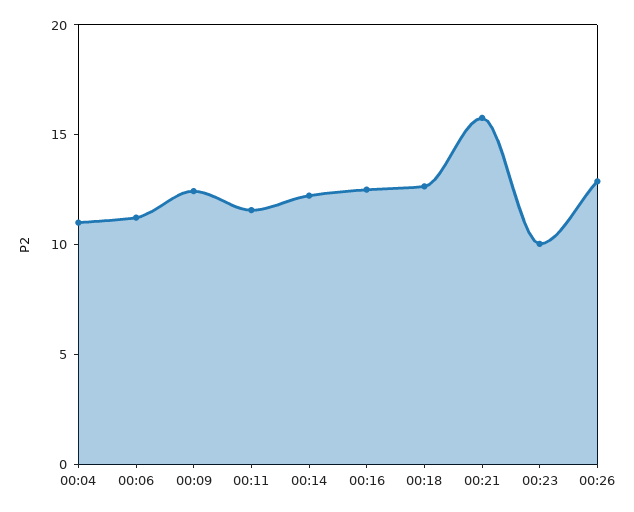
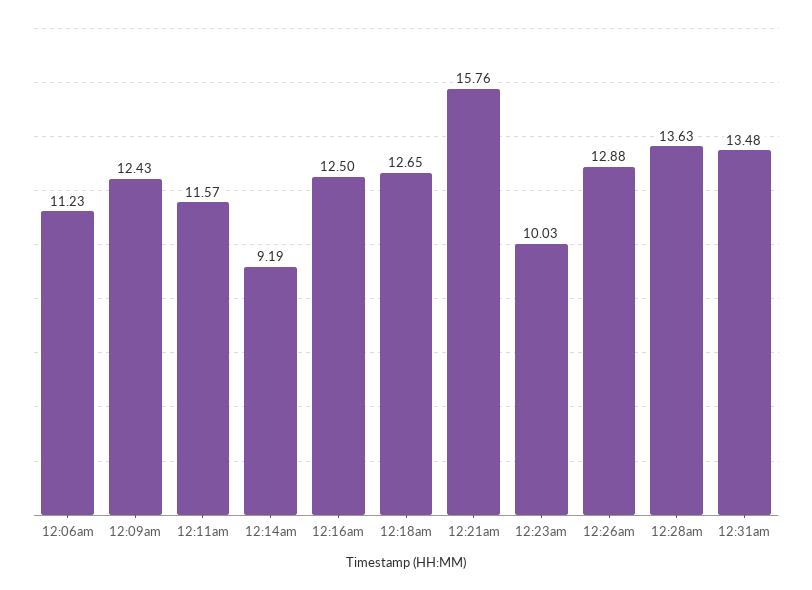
00:04: 11 -> none
00:14: 12 -> 9.19
12:28am: none -> 13.63
12:31am: none -> 13.48

